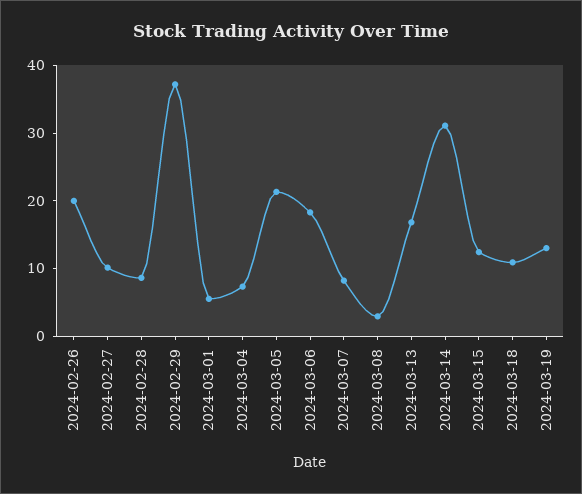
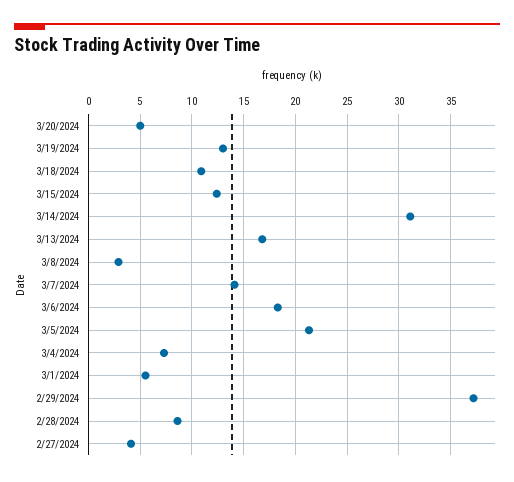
2024-02-26: 20 -> none
2024-02-27: 10 -> 4
2024-03-07: 8 -> 14
3/20/2024: none -> 5

